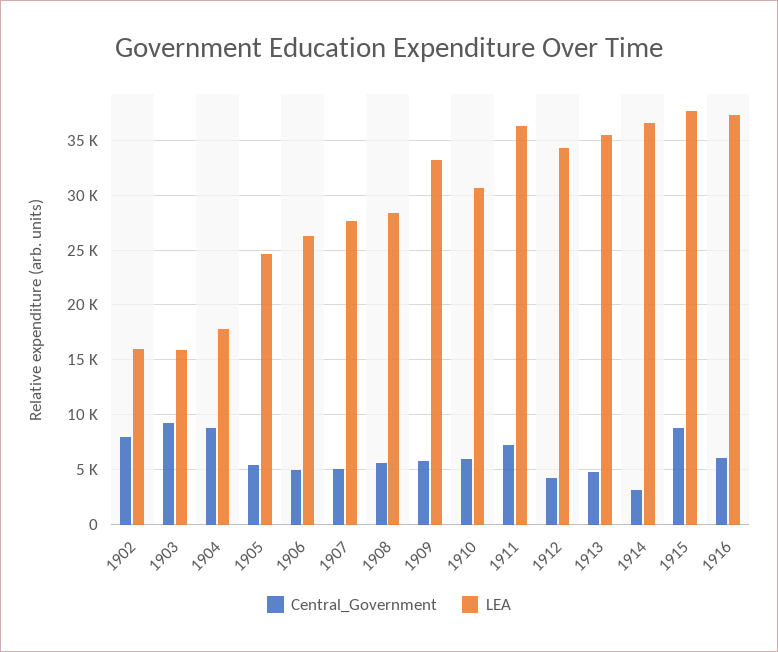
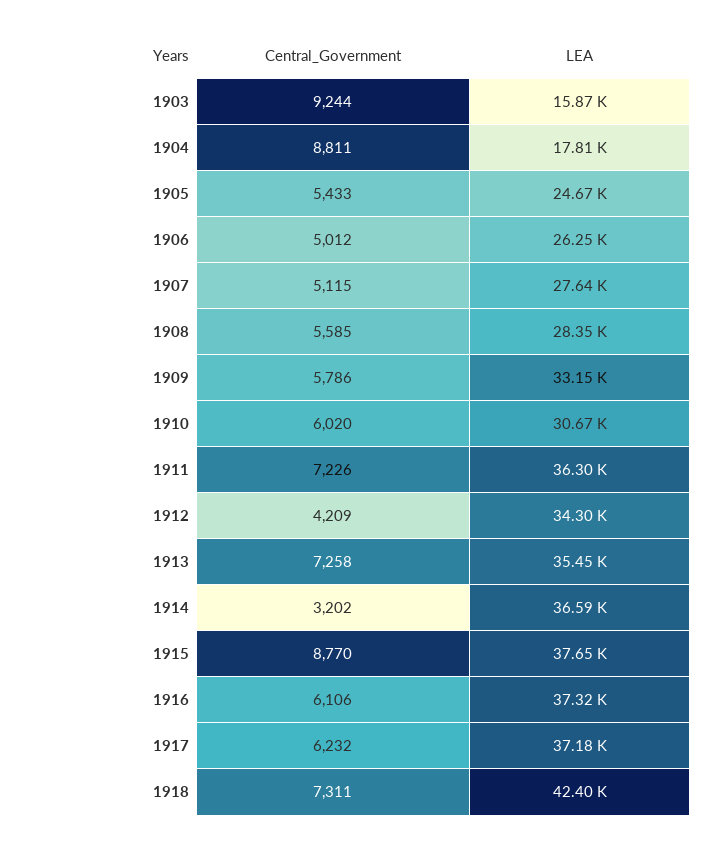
Central_Government, 1902: 8000 -> none
LEA, 1902: 16000 -> none
Central_Government, 1913: 5000 -> 7258
Central_Government, 1917: none -> 6232
LEA, 1917: none -> 37180
Central_Government, 1918: none -> 7311
LEA, 1918: none -> 42400

